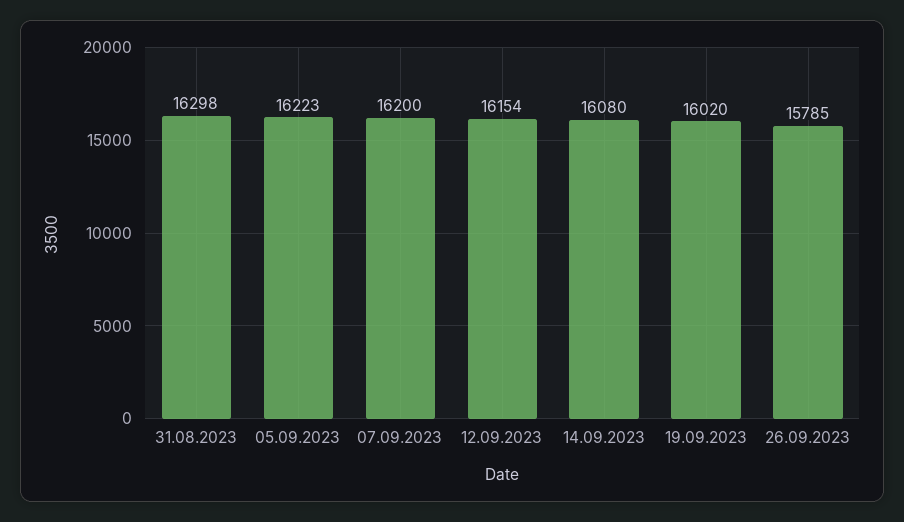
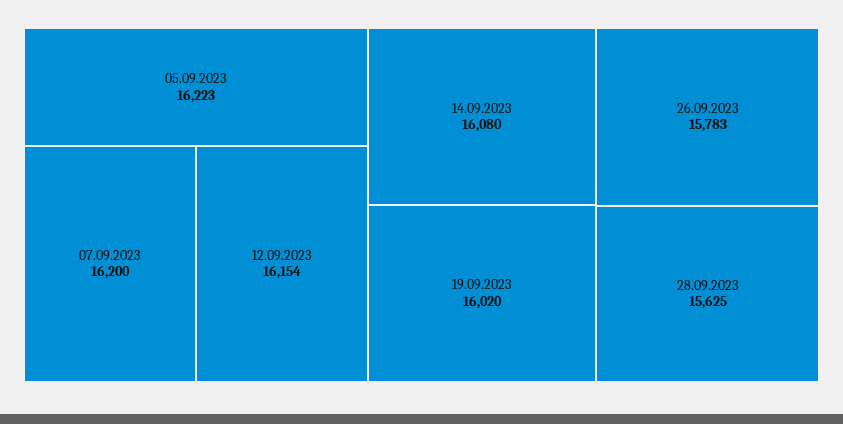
31.08.2023: 16298 -> none
26.09.2023: 15785 -> 15783
28.09.2023: none -> 15625

